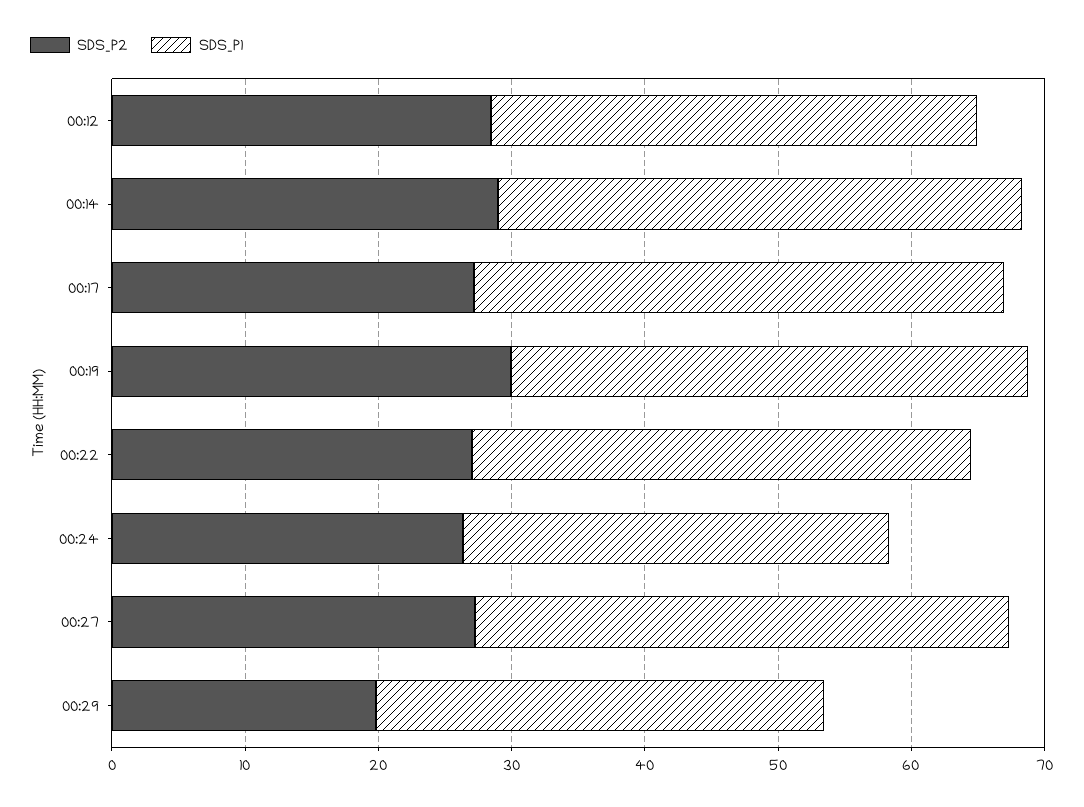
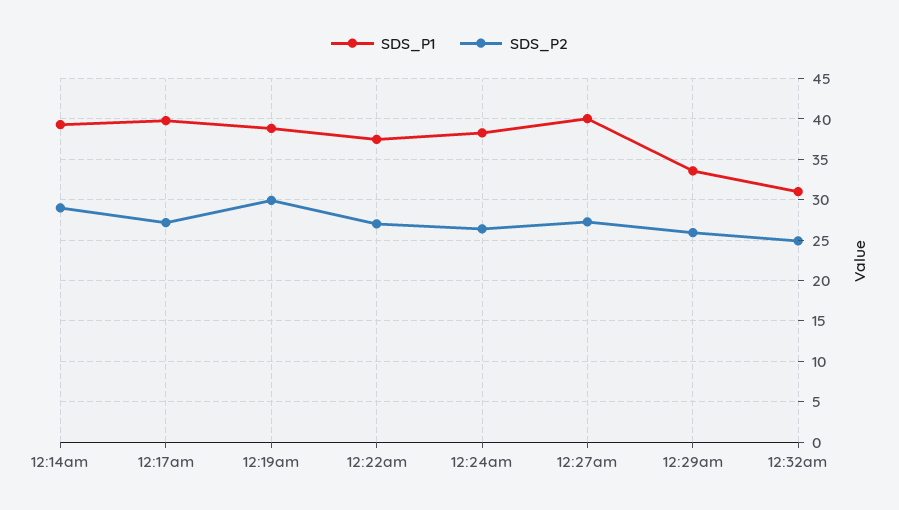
SDS_P2, 00:12: 28 -> none
SDS_P1, 00:12: 36 -> none
SDS_P1, 00:24: 32 -> 38
SDS_P2, 00:29: 20 -> 26
SDS_P1, 12:32am: none -> 31
SDS_P2, 12:32am: none -> 25

